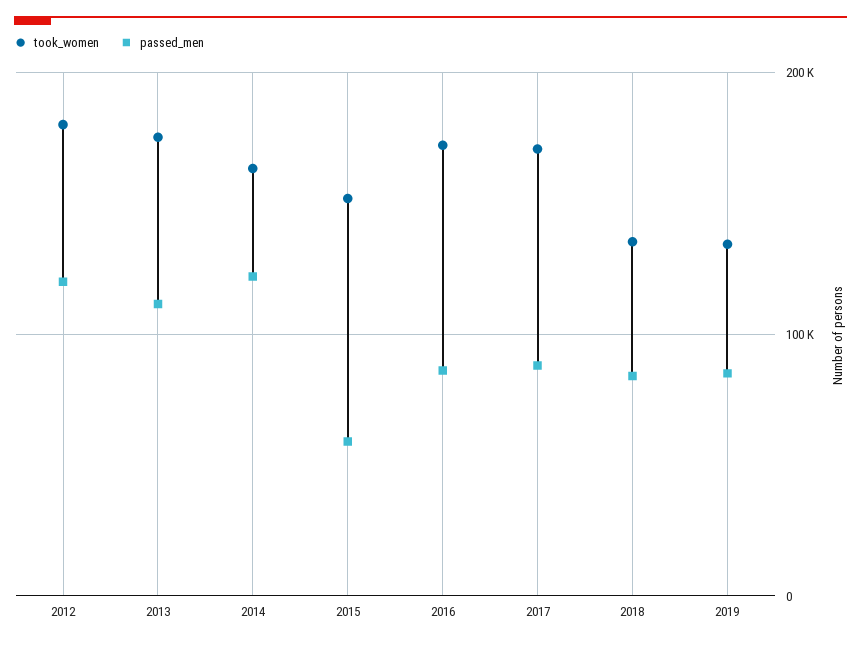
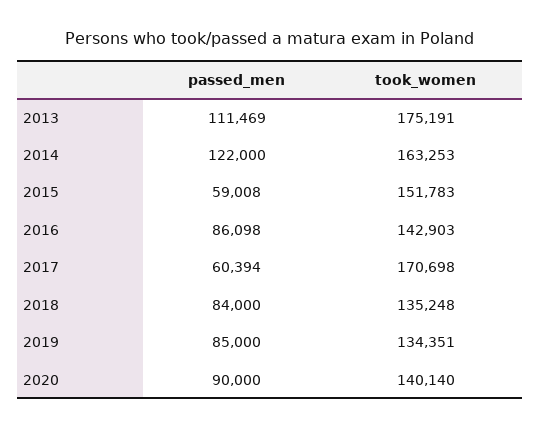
took_women, 2012: 180000 -> none
passed_men, 2012: 120000 -> none
took_women, 2016: 170000 -> 142903
passed_men, 2017: 90000 -> 60394
passed_men, 2020: none -> 90000
took_women, 2020: none -> 140140

